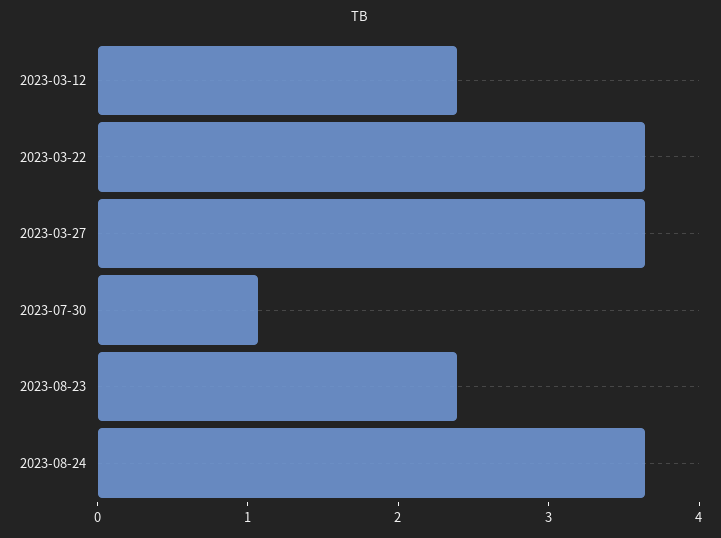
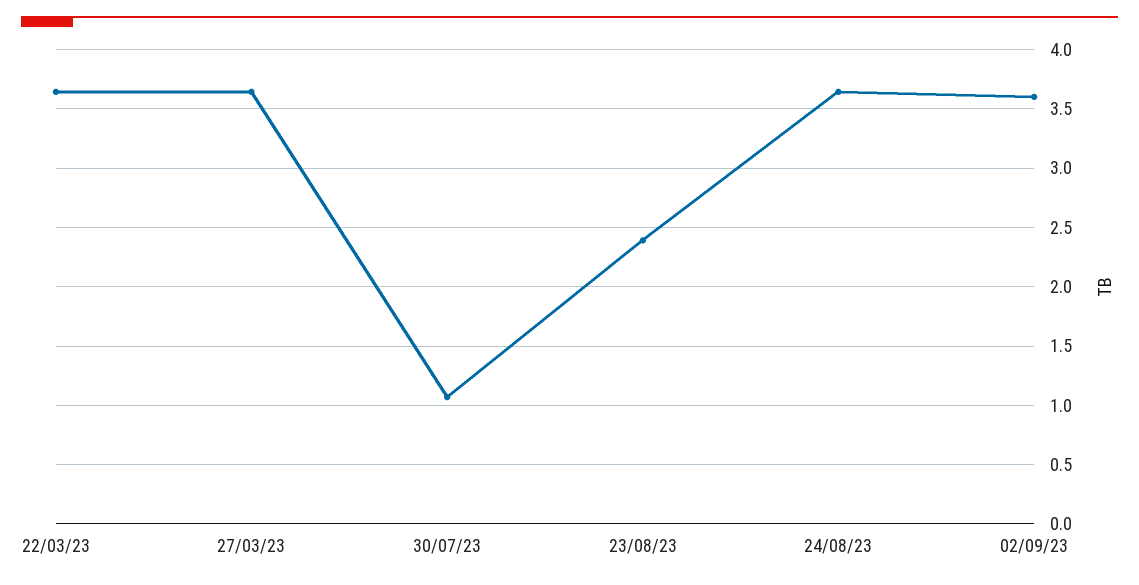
2023-03-12: 2.4 -> none
02/09/23: none -> 3.6

